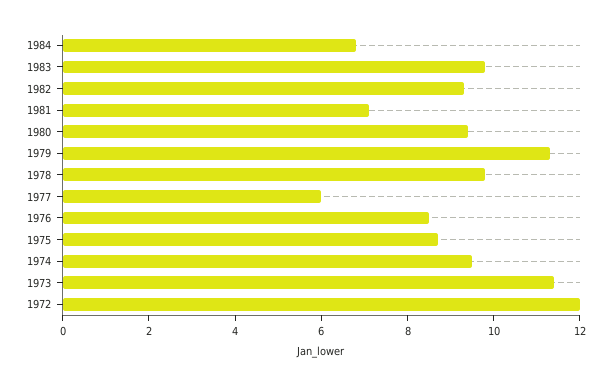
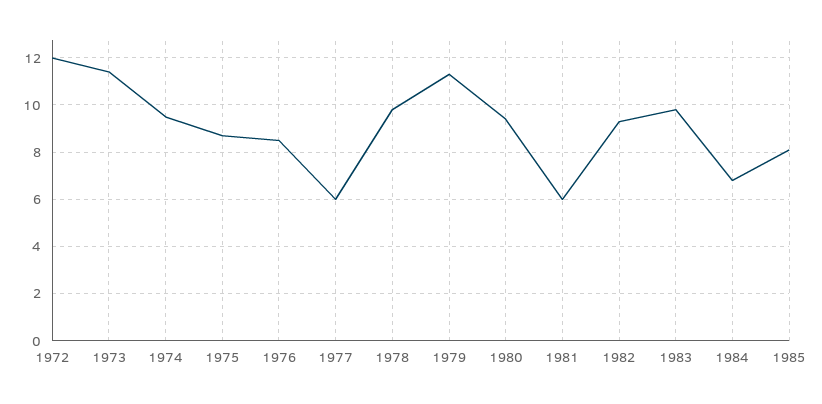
1981: 7 -> 6
1985: none -> 8

